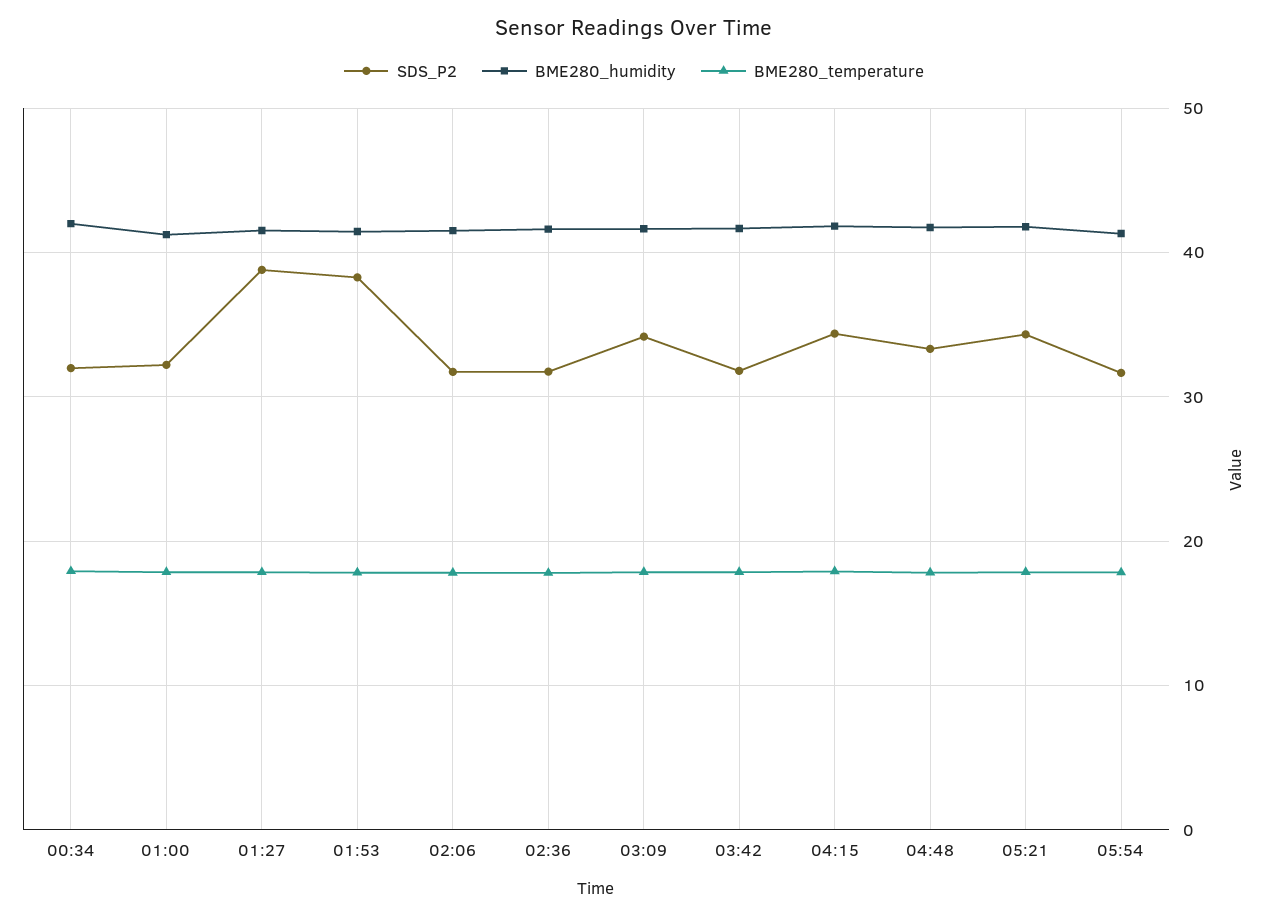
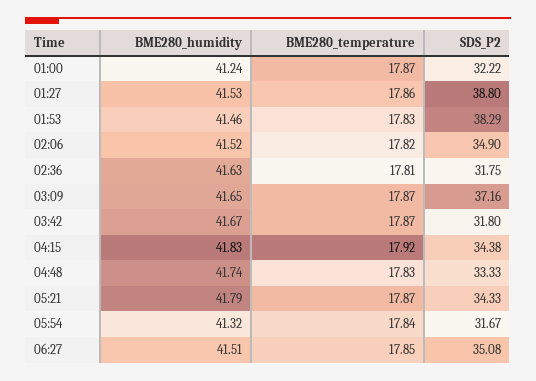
SDS_P2, 00:34: 32 -> none
BME280_humidity, 00:34: 42 -> none
BME280_temperature, 00:34: 18 -> none
SDS_P2, 02:06: 32 -> 34.9
SDS_P2, 03:09: 34 -> 37.16
BME280_humidity, 06:27: none -> 41.51
BME280_temperature, 06:27: none -> 17.85
SDS_P2, 06:27: none -> 35.08

